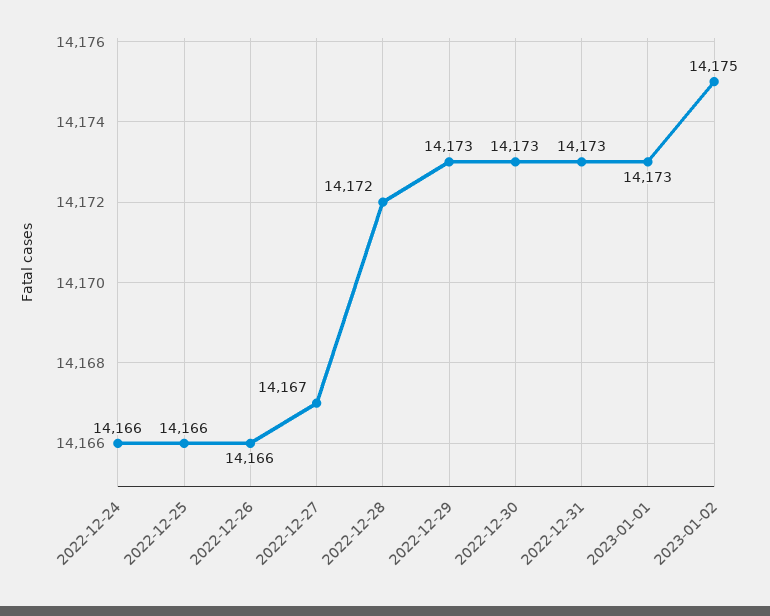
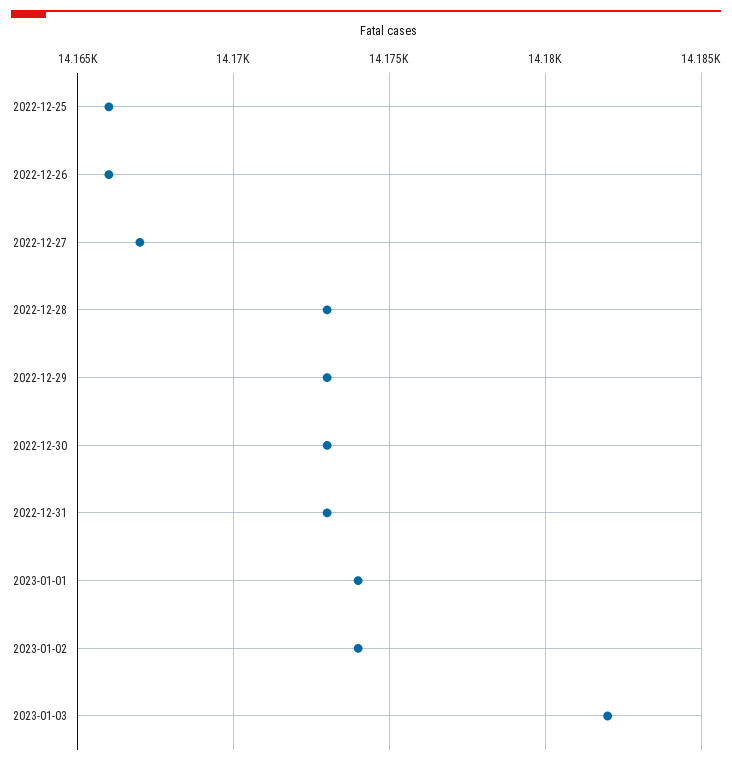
2022-12-24: 14166 -> none
2022-12-28: 14172 -> 14173
2023-01-01: 14173 -> 14174
2023-01-02: 14175 -> 14174
2023-01-03: none -> 14182

